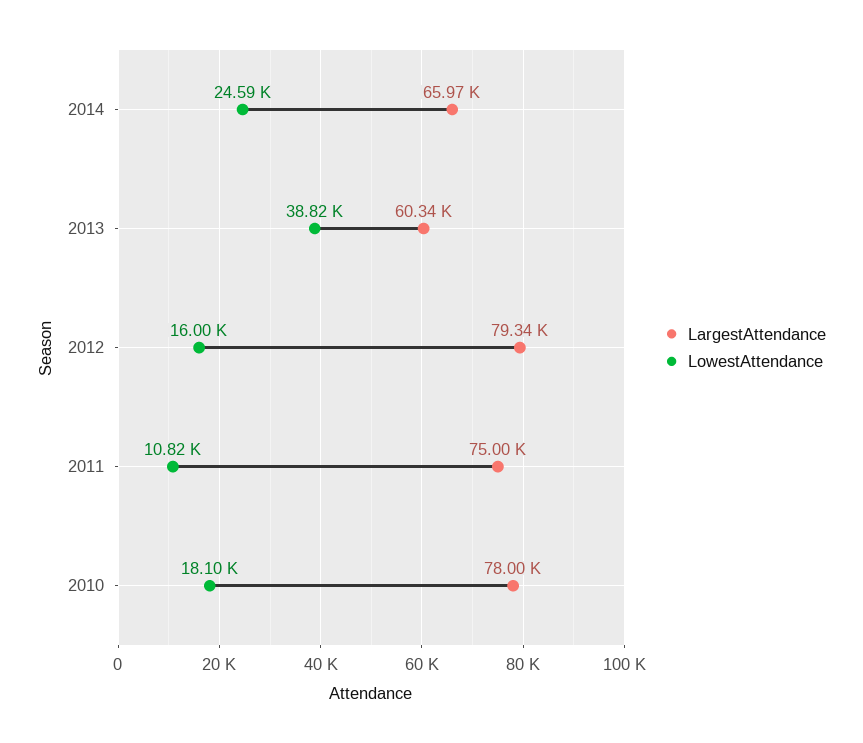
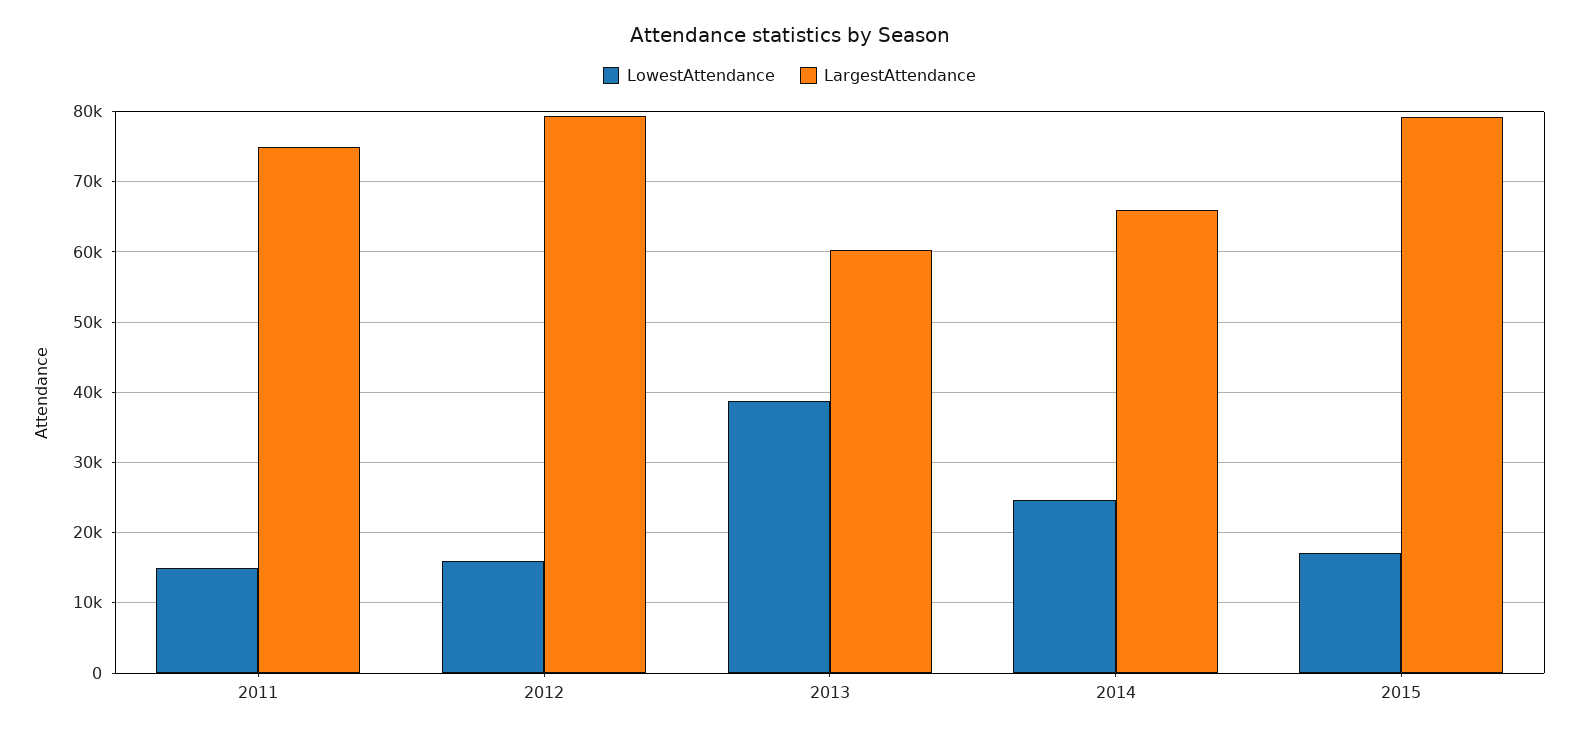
LowestAttendance, 2011: 10820 -> 15000
LargestAttendance, 2010: 78000 -> none
LowestAttendance, 2010: 18100 -> none
LowestAttendance, 2015: none -> 17000
LargestAttendance, 2015: none -> 79000

